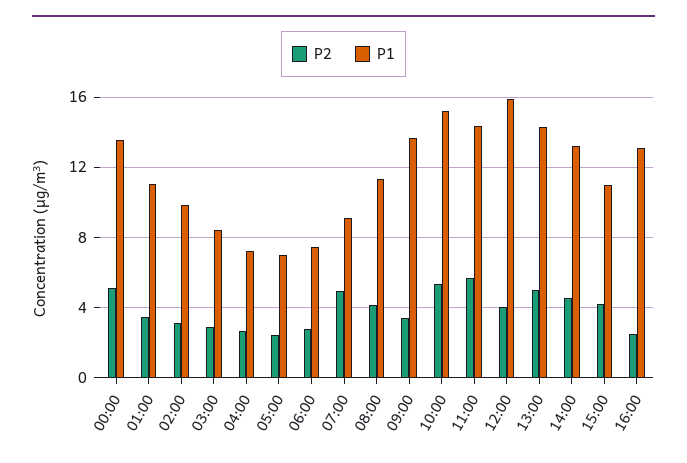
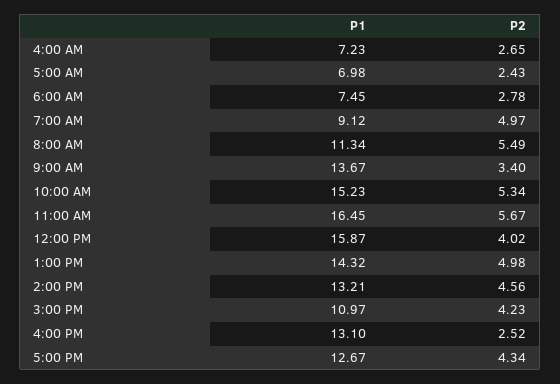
P2, 00:00: 5 -> none
P1, 00:00: 13.5 -> none
P2, 01:00: 3.5 -> none
P1, 01:00: 11 -> none
P2, 02:00: 3 -> none
P1, 02:00: 10 -> none
P2, 03:00: 3 -> none
P1, 03:00: 8.5 -> none
P2, 08:00: 4 -> 5.49
P1, 11:00: 14.5 -> 16.45
P1, 5:00 PM: none -> 12.67
P2, 5:00 PM: none -> 4.34

